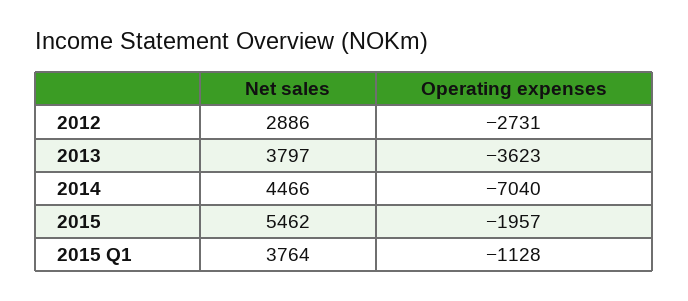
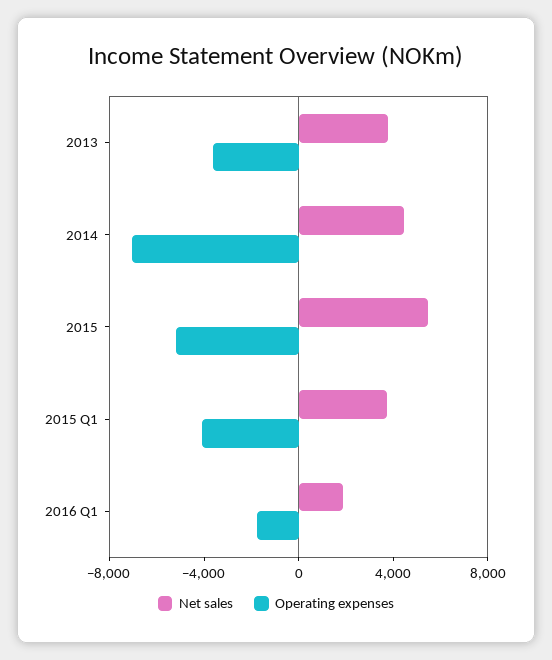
Net sales, 2012: 2886 -> none
Operating expenses, 2012: -2731 -> none
Operating expenses, 2015: -1957 -> -5000
Operating expenses, 2015 Q1: -1128 -> -4000
Net sales, 2016 Q1: none -> 2000
Operating expenses, 2016 Q1: none -> -2000

